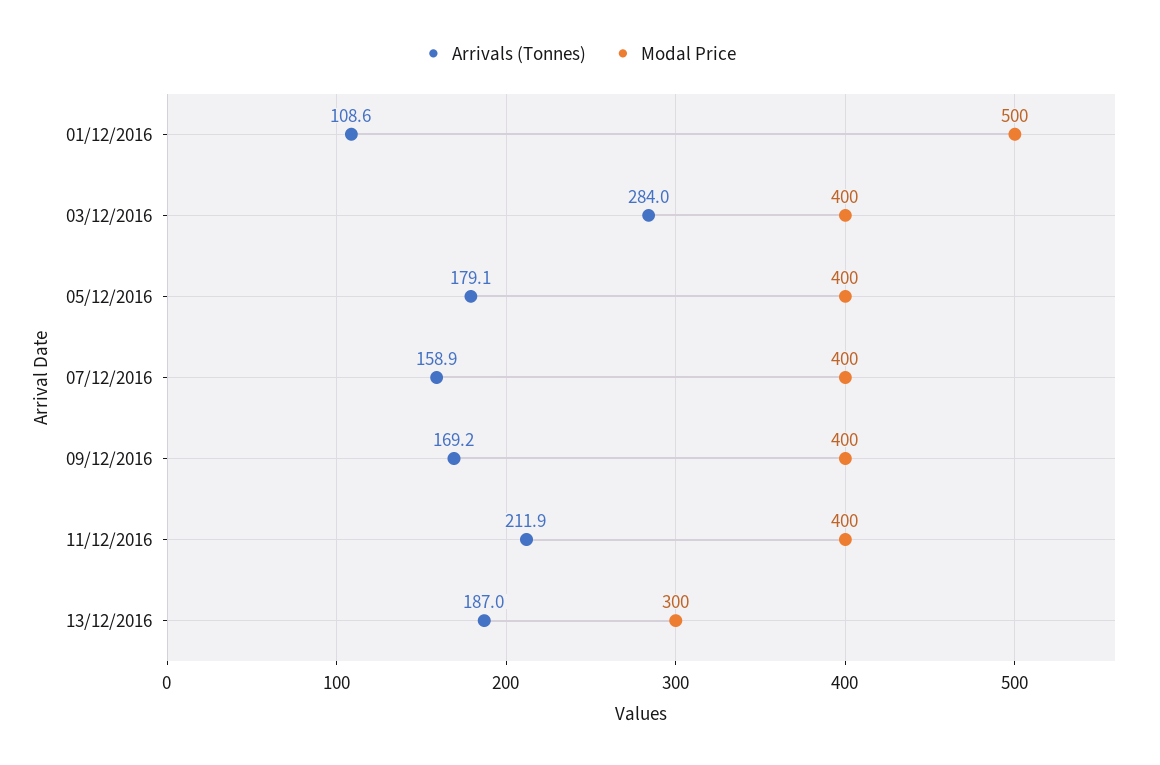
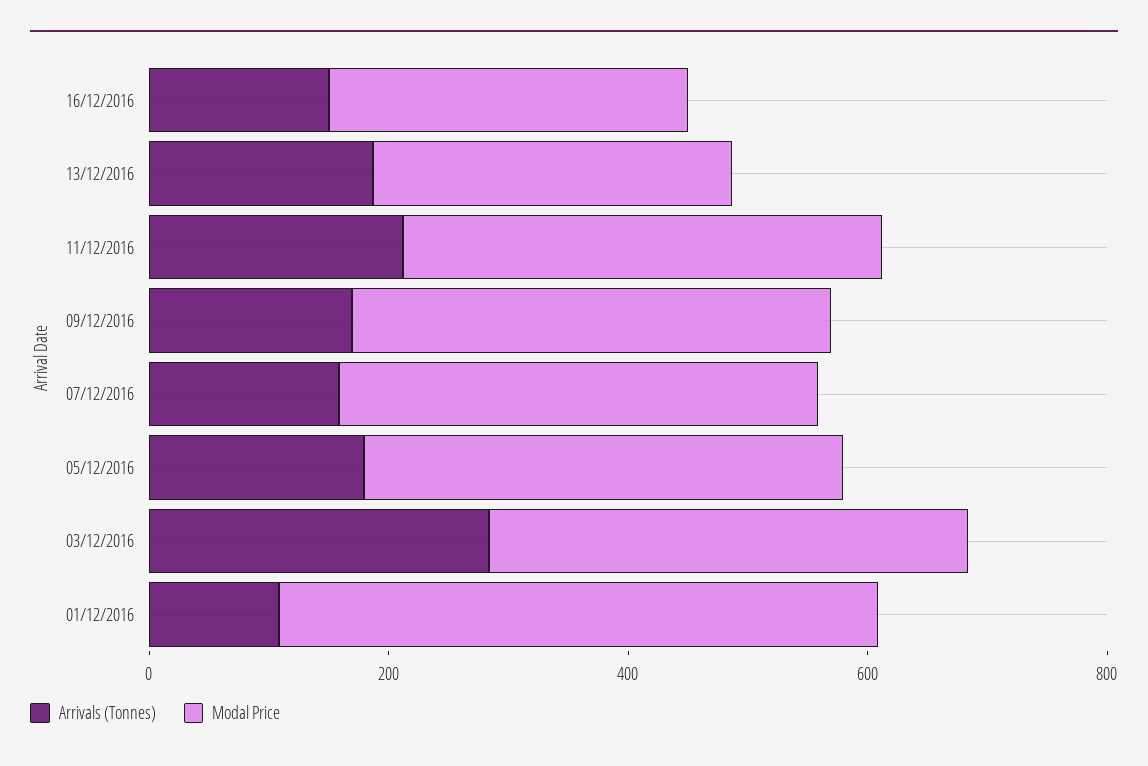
Arrivals (Tonnes), 16/12/2016: none -> 150
Modal Price, 16/12/2016: none -> 300

